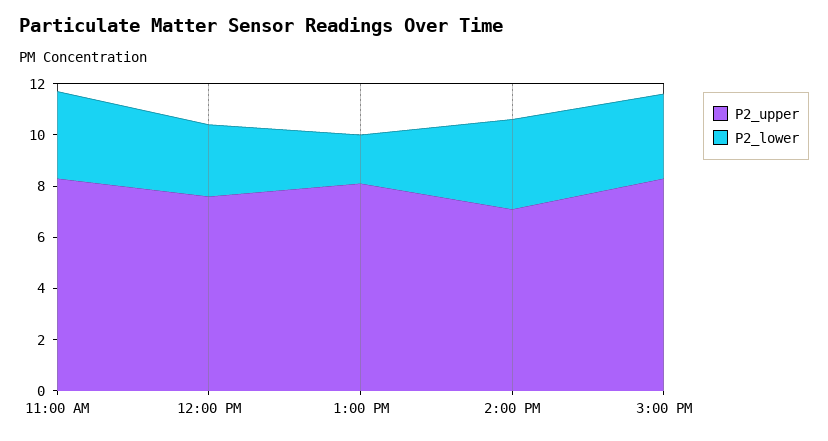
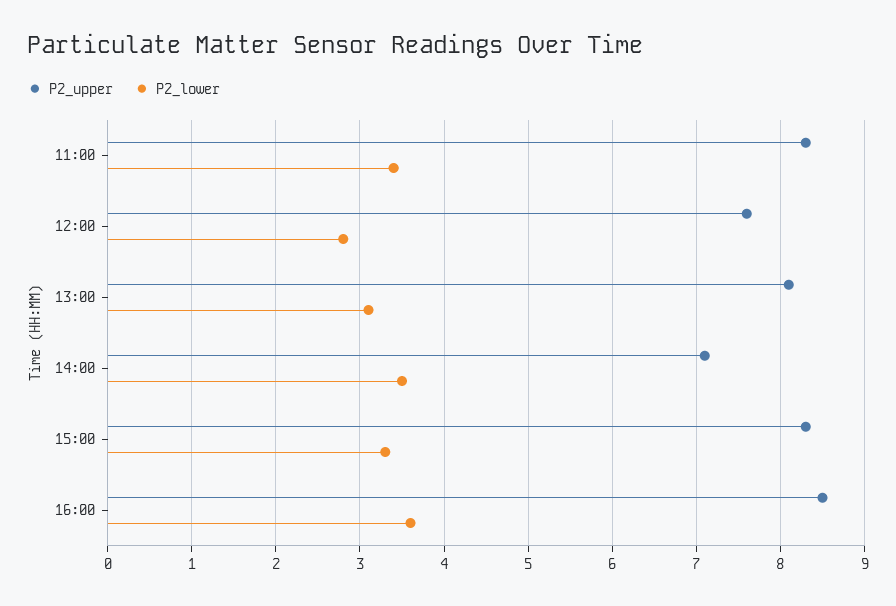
P2_lower, 1:00 PM: 2 -> 3.1
P2_upper, 16:00: none -> 8.5
P2_lower, 16:00: none -> 3.6

